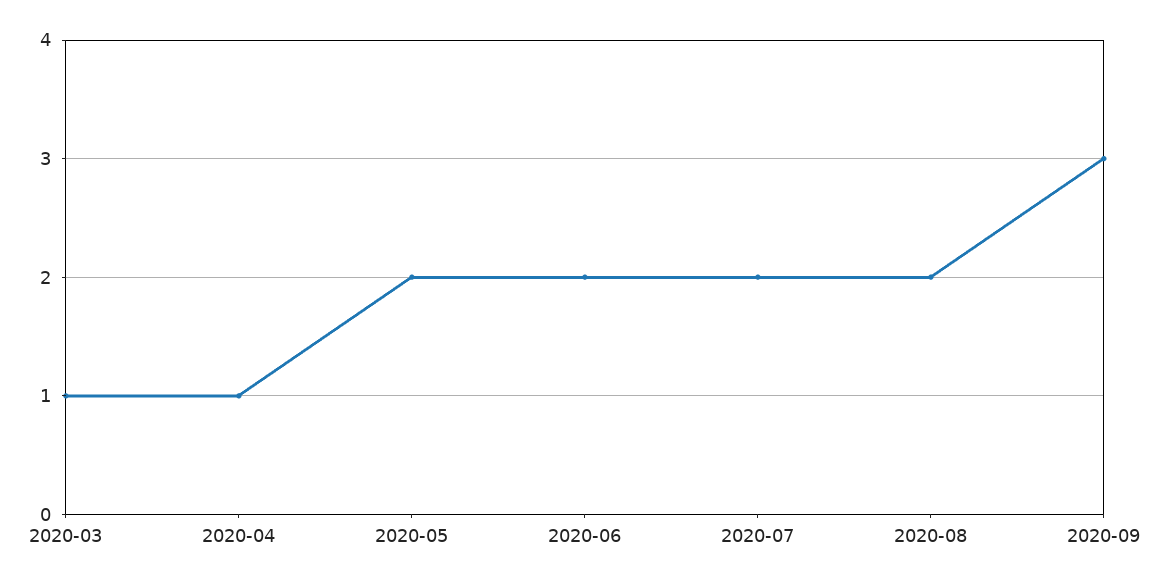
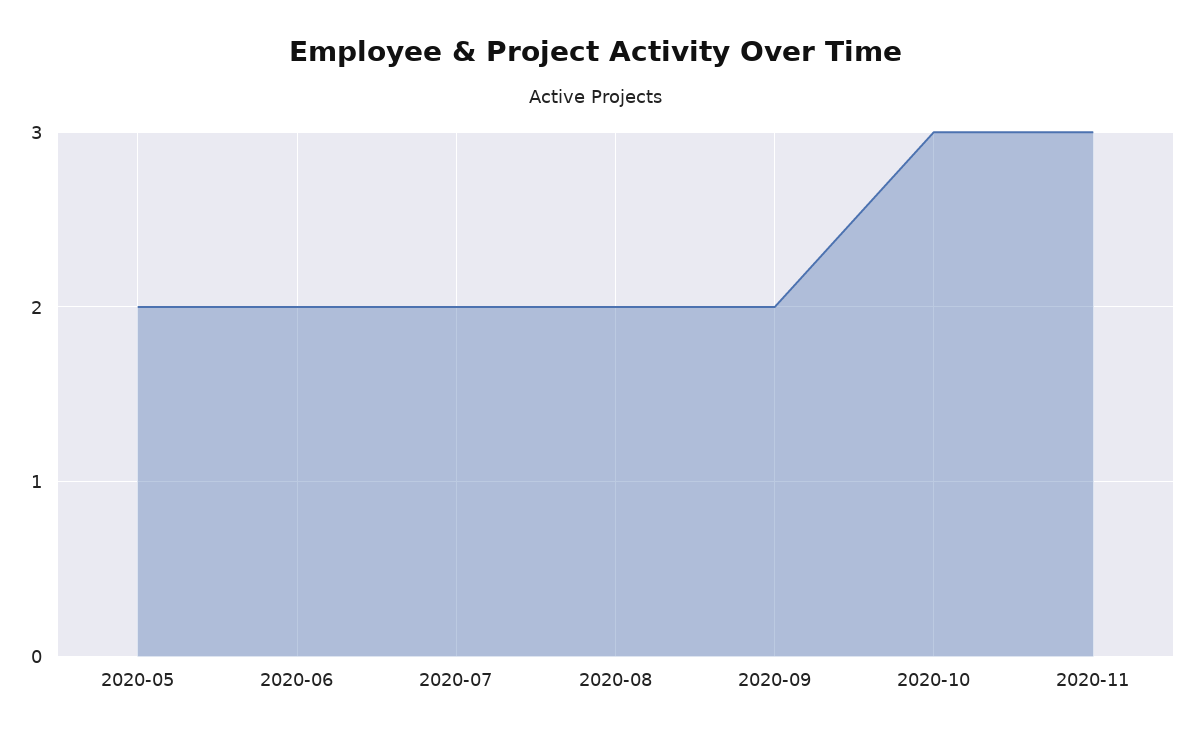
2020-03: 1 -> none
2020-04: 1 -> none
2020-09: 3 -> 2
2020-10: none -> 3
2020-11: none -> 3

